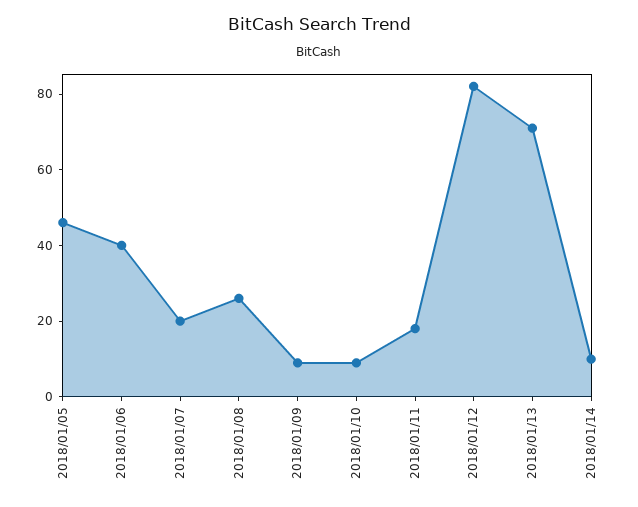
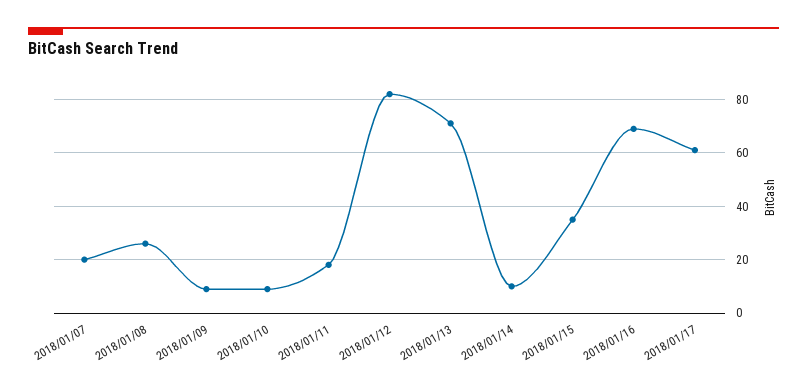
2018/01/05: 45 -> none
2018/01/06: 40 -> none
2018/01/15: none -> 35
2018/01/16: none -> 70
2018/01/17: none -> 60

